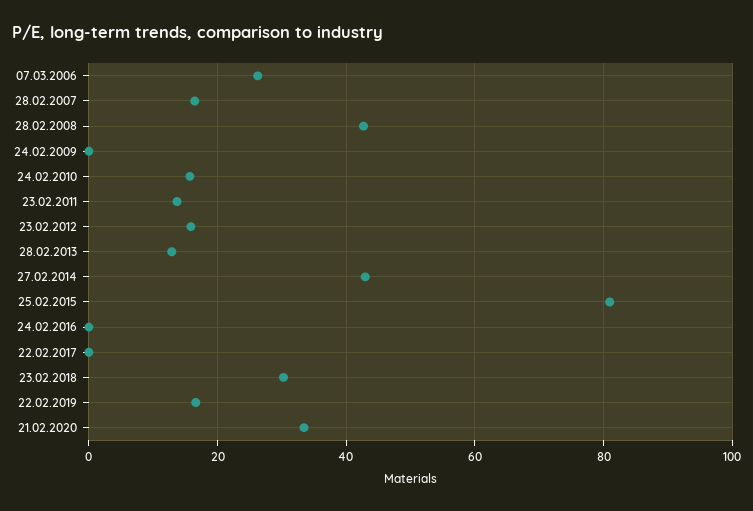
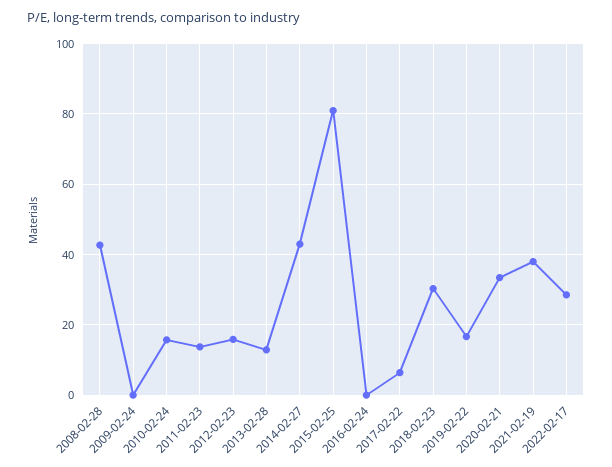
07.03.2006: 26 -> none
28.02.2007: 16 -> none
22.02.2017: 0 -> 6
2021-02-19: none -> 38
2022-02-17: none -> 28

